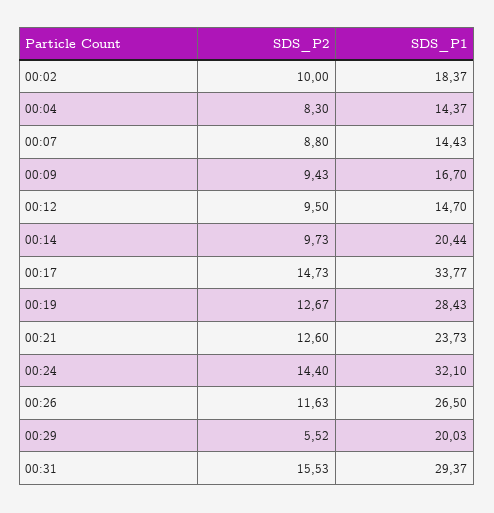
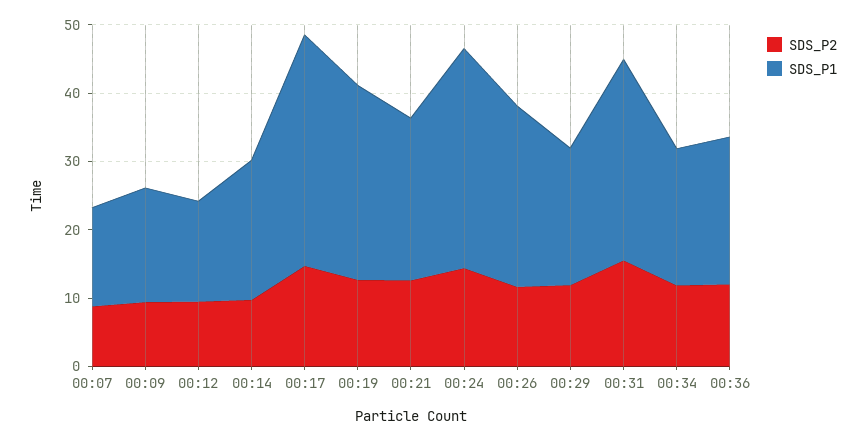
SDS_P2, 00:02: 10 -> none
SDS_P1, 00:02: 18.37 -> none
SDS_P2, 00:04: 8.3 -> none
SDS_P1, 00:04: 14.37 -> none
SDS_P2, 00:29: 5.52 -> 12
SDS_P2, 00:34: none -> 12
SDS_P1, 00:34: none -> 20
SDS_P2, 00:36: none -> 12
SDS_P1, 00:36: none -> 22

